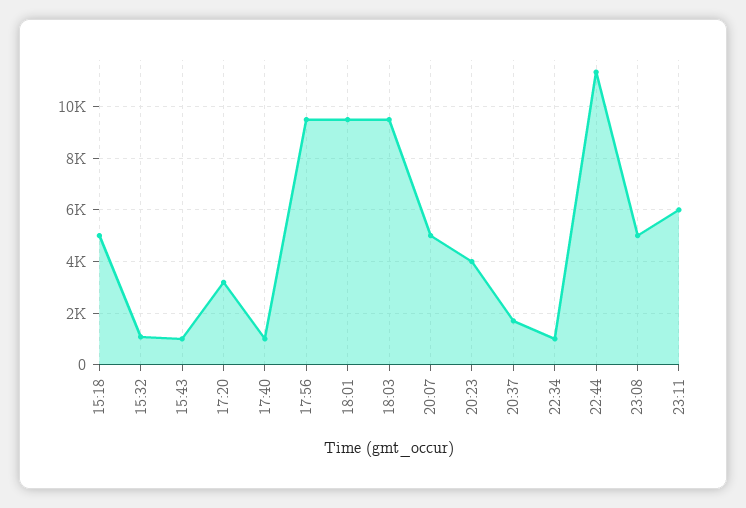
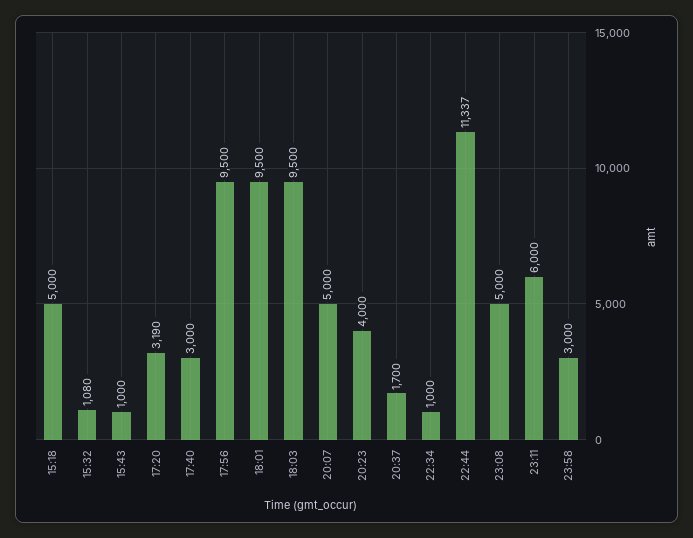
17:40: 1000 -> 3000
23:58: none -> 3000

